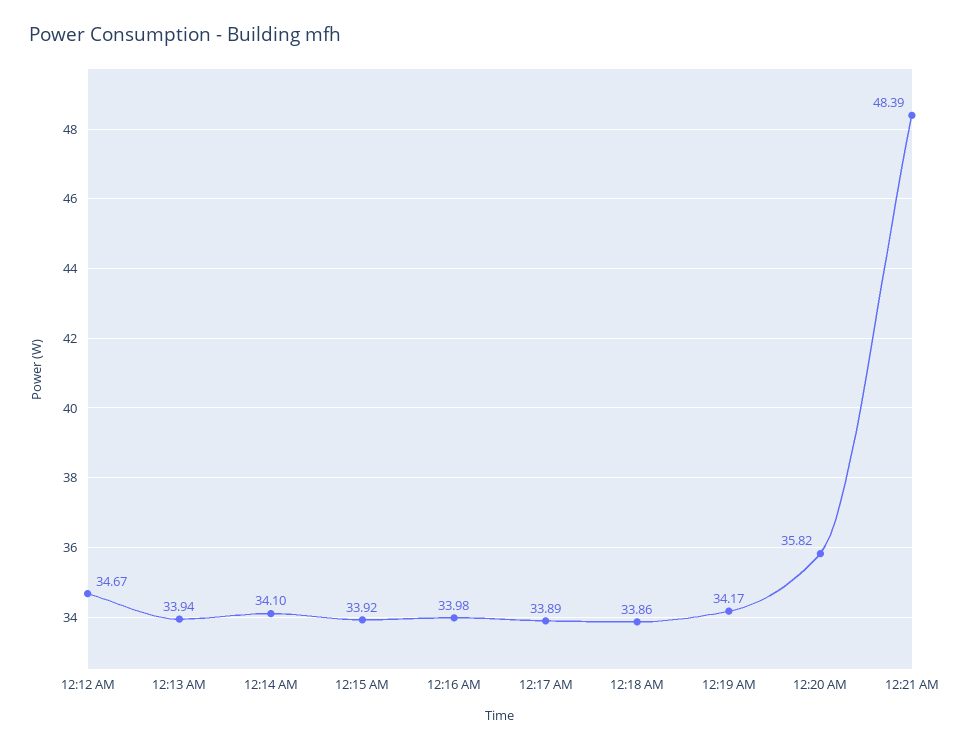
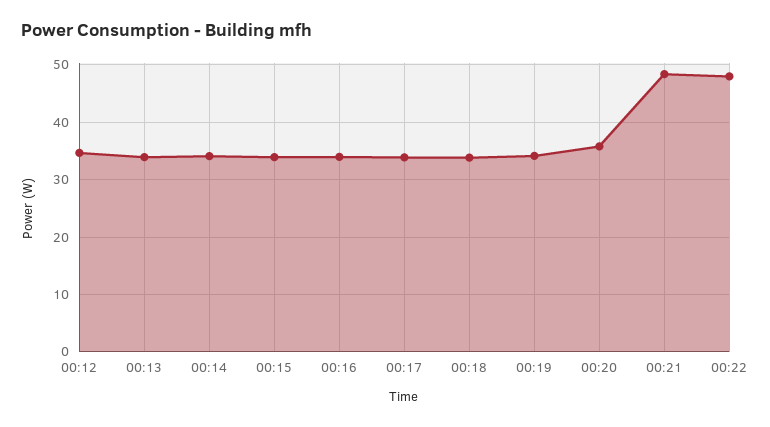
00:22: none -> 48

